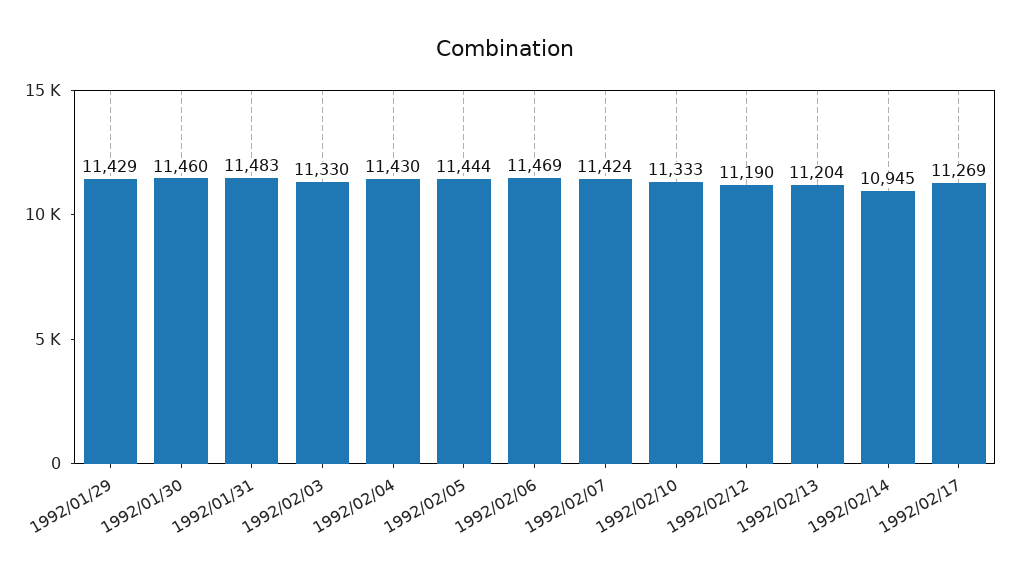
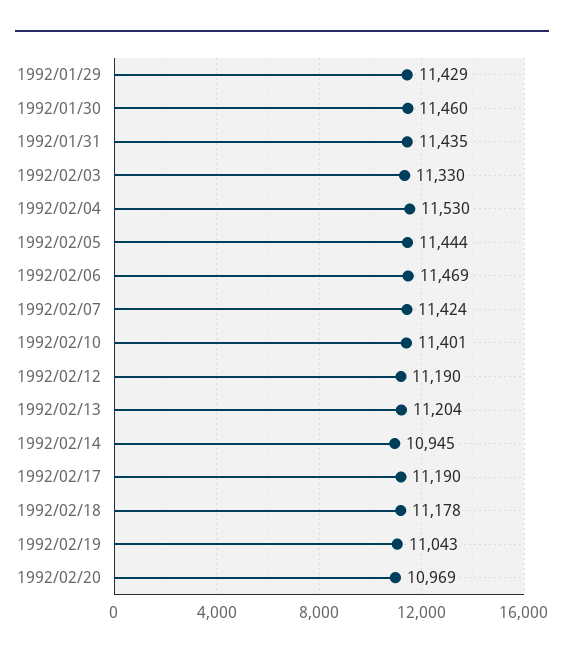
1992/01/31: 11483 -> 11435
1992/02/04: 11430 -> 11530
1992/02/10: 11333 -> 11401
1992/02/17: 11269 -> 11190
1992/02/18: none -> 11178
1992/02/19: none -> 11043
1992/02/20: none -> 10969

